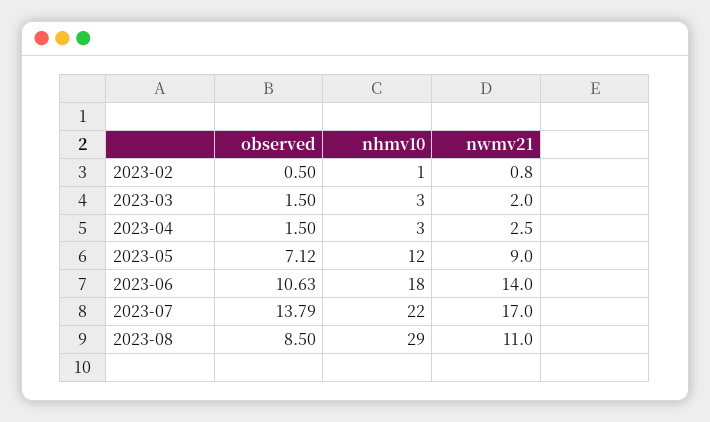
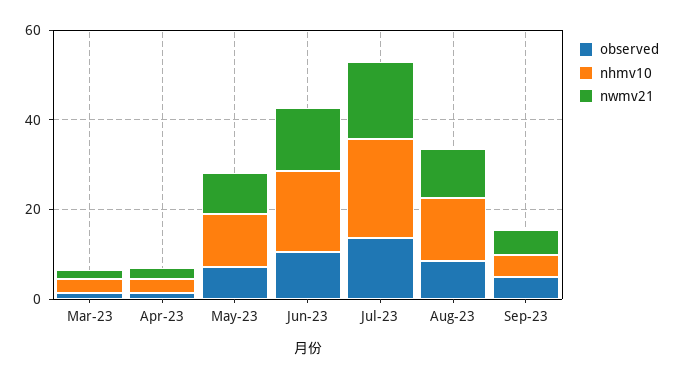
observed, 2023-02: 0.5 -> none
nhmv10, 2023-02: 1 -> none
nwmv21, 2023-02: 0.8 -> none
nhmv10, 2023-08: 29 -> 15
observed, Sep-23: none -> 5
nhmv10, Sep-23: none -> 5
nwmv21, Sep-23: none -> 5

